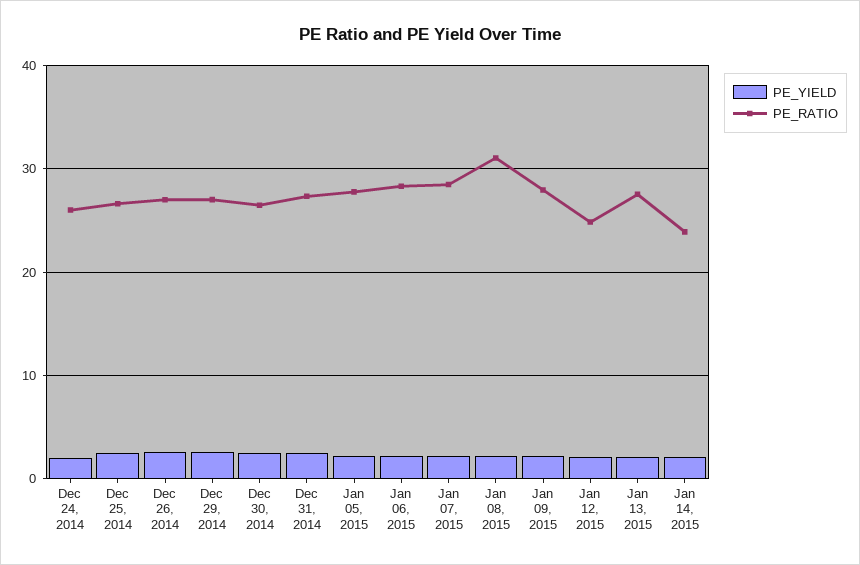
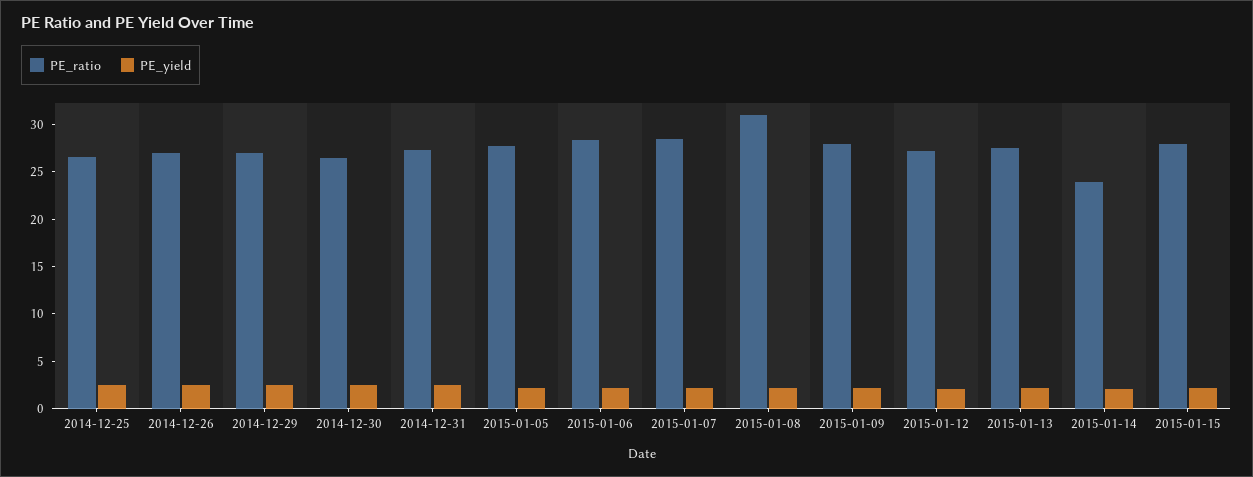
PE_YIELD, Dec 24, 2014: 2 -> none
PE_RATIO, Dec 24, 2014: 26 -> none
PE_RATIO, Jan 12, 2015: 25 -> 27
PE_RATIO, 2015-01-15: none -> 28
PE_YIELD, 2015-01-15: none -> 2

